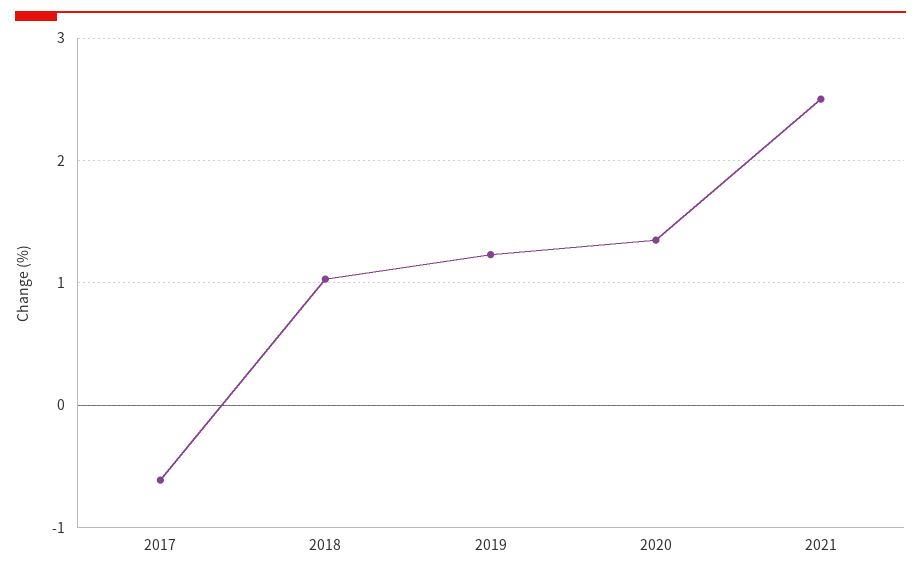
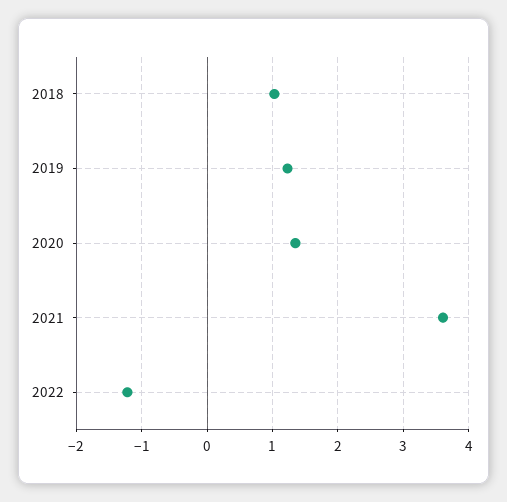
2017: -0.6 -> none
2021: 2.5 -> 3.6
2022: none -> -1.2

